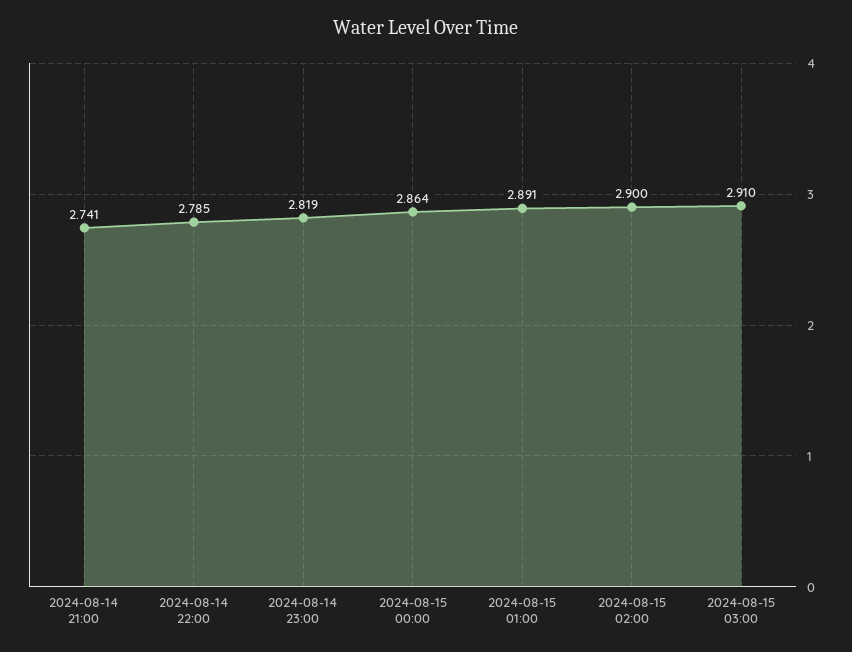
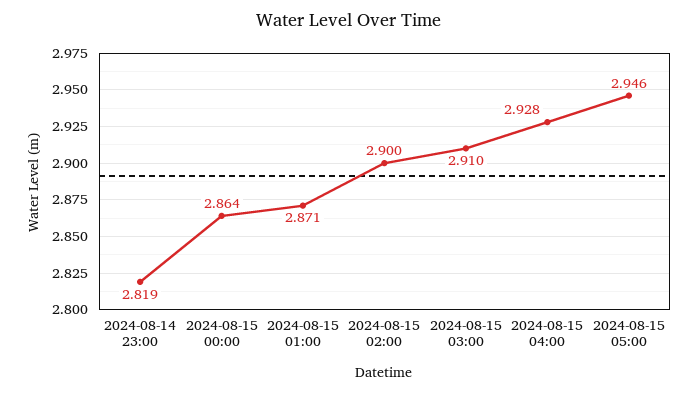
2024-08-14 21:00: 2.741 -> none
2024-08-14 22:00: 2.785 -> none
2024-08-15 01:00: 2.891 -> 2.871
2024-08-15 04:00: none -> 2.928
2024-08-15 05:00: none -> 2.946

